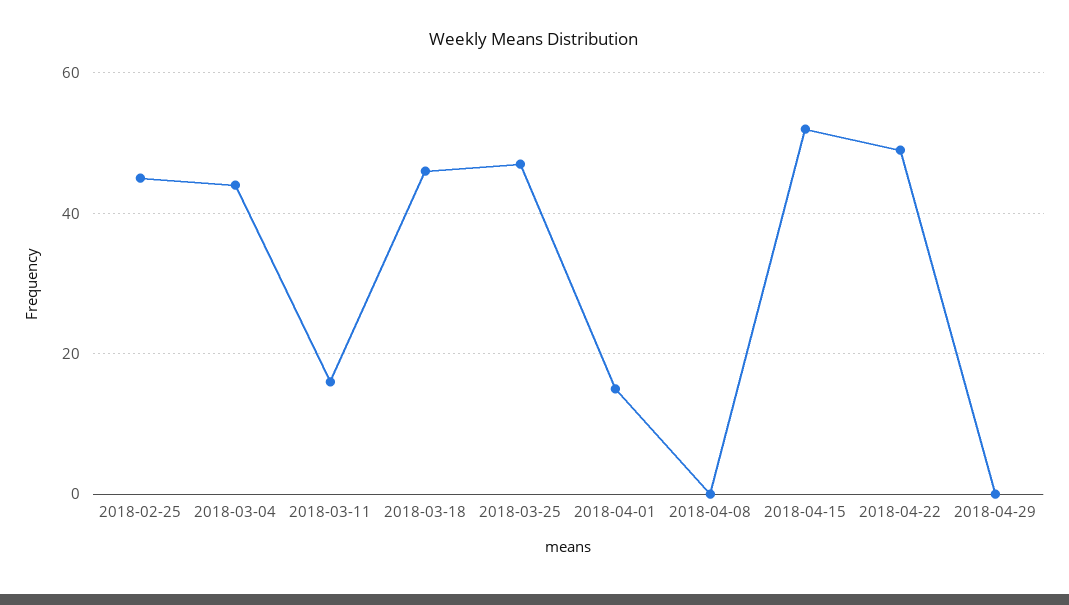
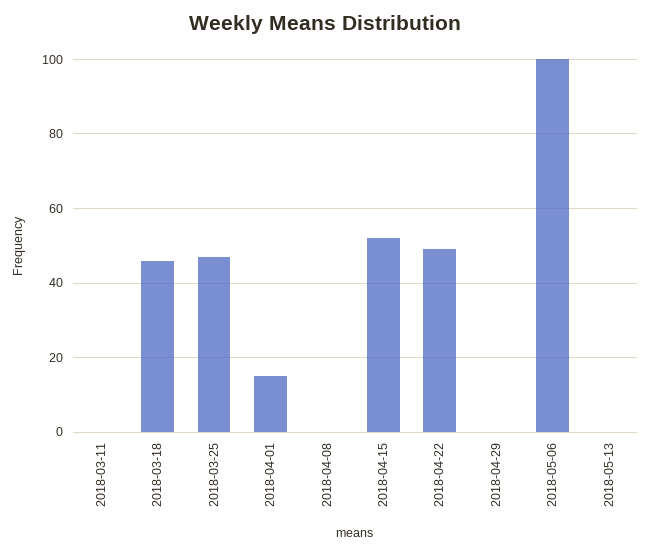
2018-02-25: 45 -> none
2018-03-04: 45 -> none
2018-03-11: 15 -> 0
2018-05-06: none -> 100
2018-05-13: none -> 0

